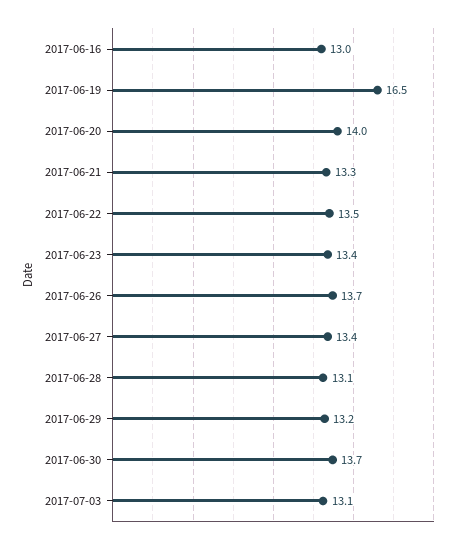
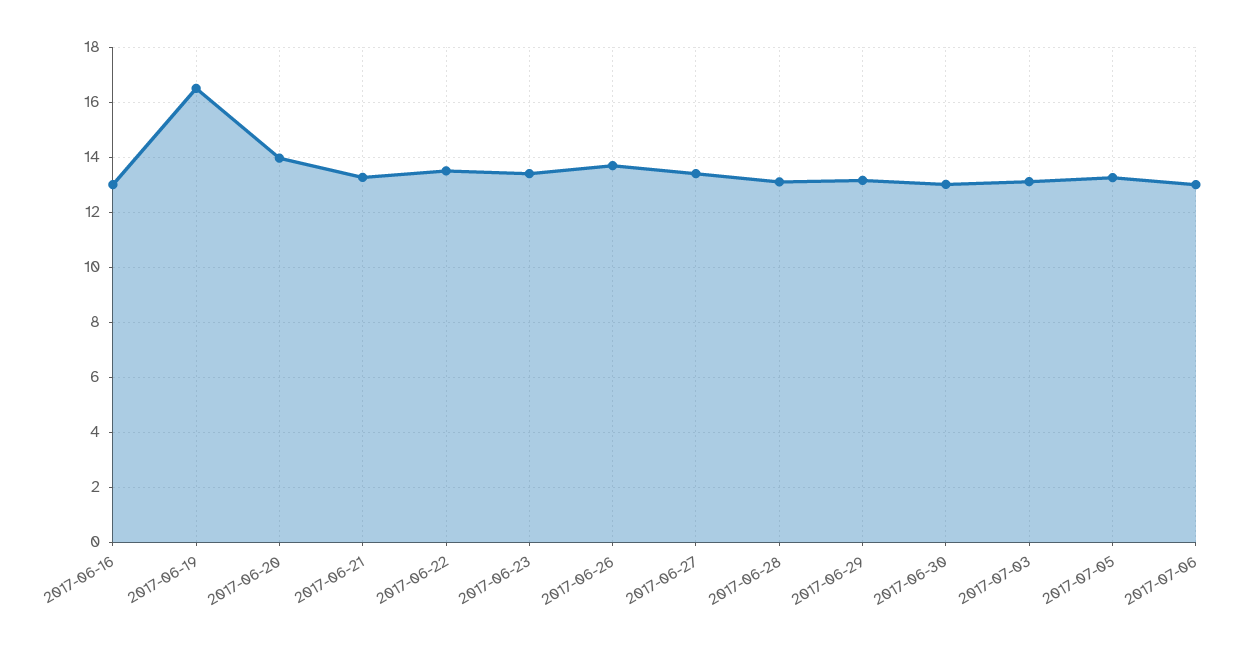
2017-06-30: 13.7 -> 13
2017-07-05: none -> 13.25
2017-07-06: none -> 13

